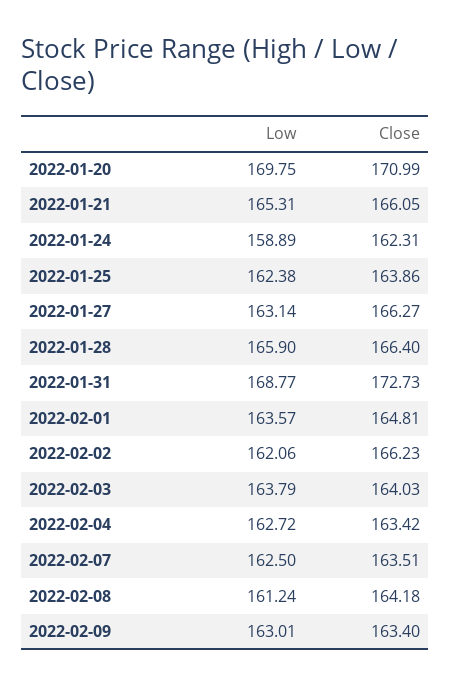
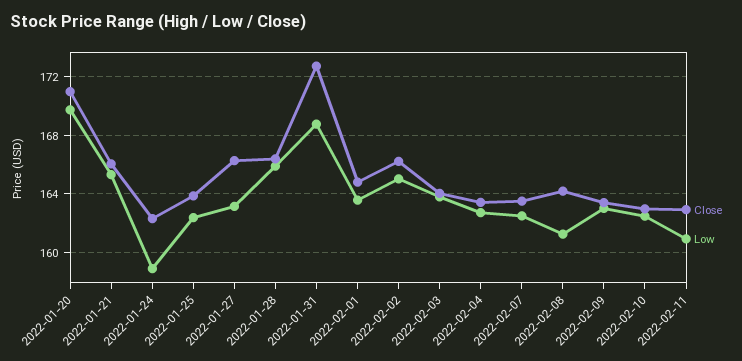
Low, 2022-02-02: 162.06 -> 165
Close, 2022-02-10: none -> 163
Low, 2022-02-10: none -> 162.5
Close, 2022-02-11: none -> 163
Low, 2022-02-11: none -> 161

